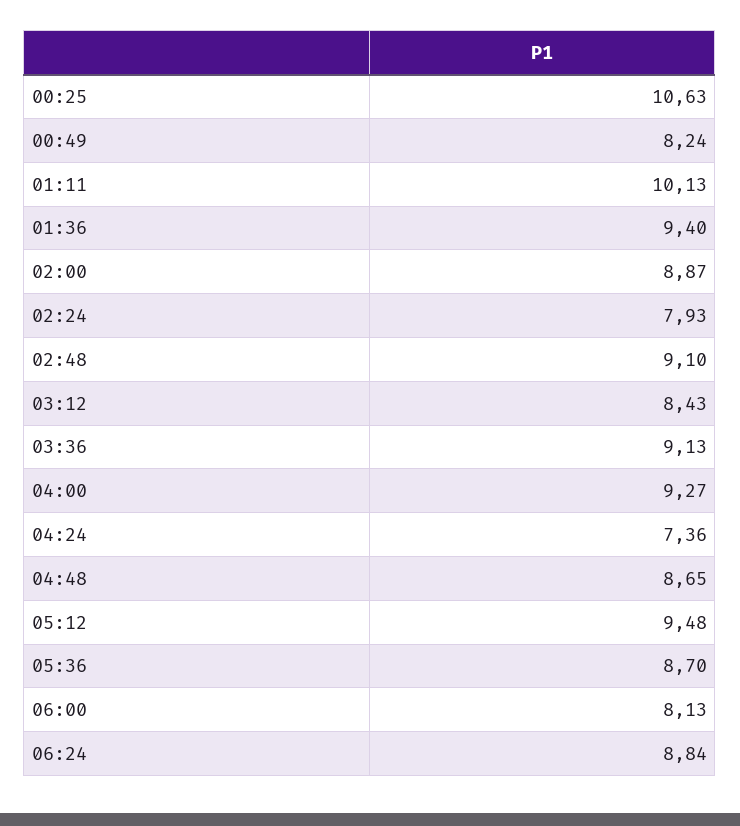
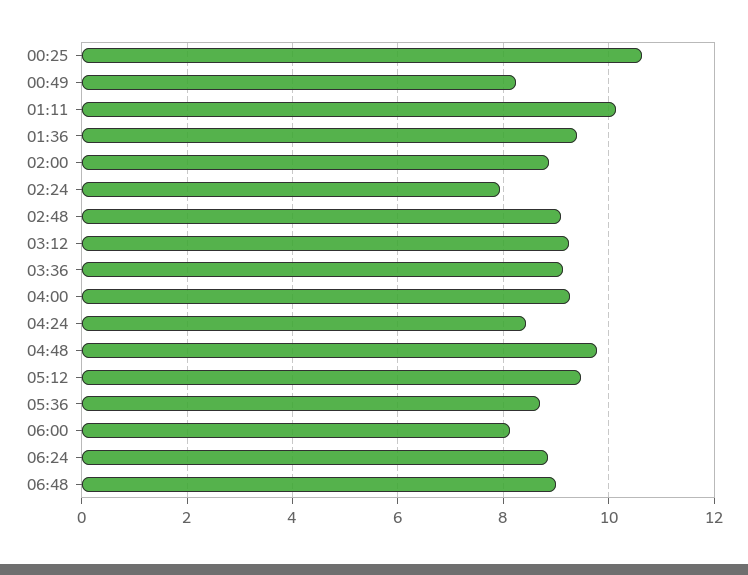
03:12: 8.43 -> 9.2
04:24: 7.36 -> 8.4
04:48: 8.65 -> 9.8
06:48: none -> 9

